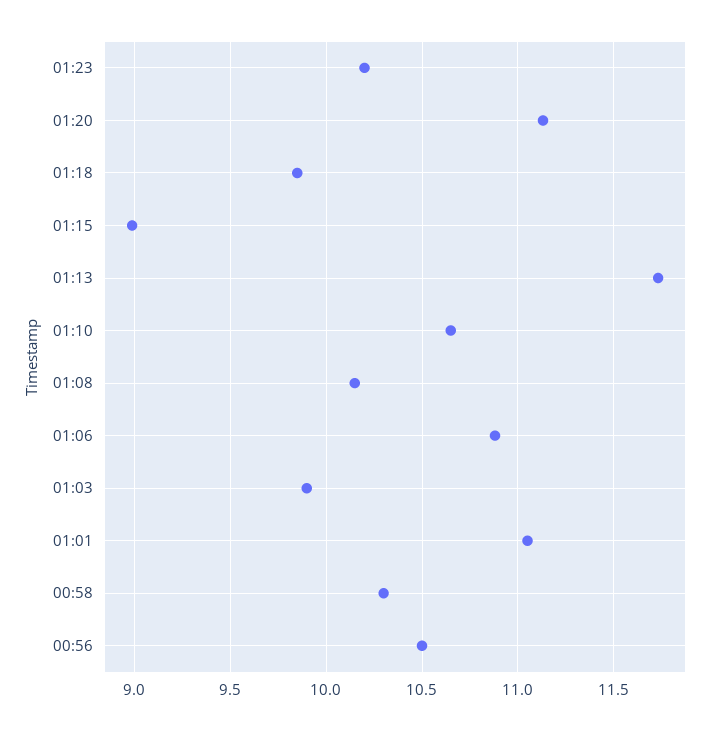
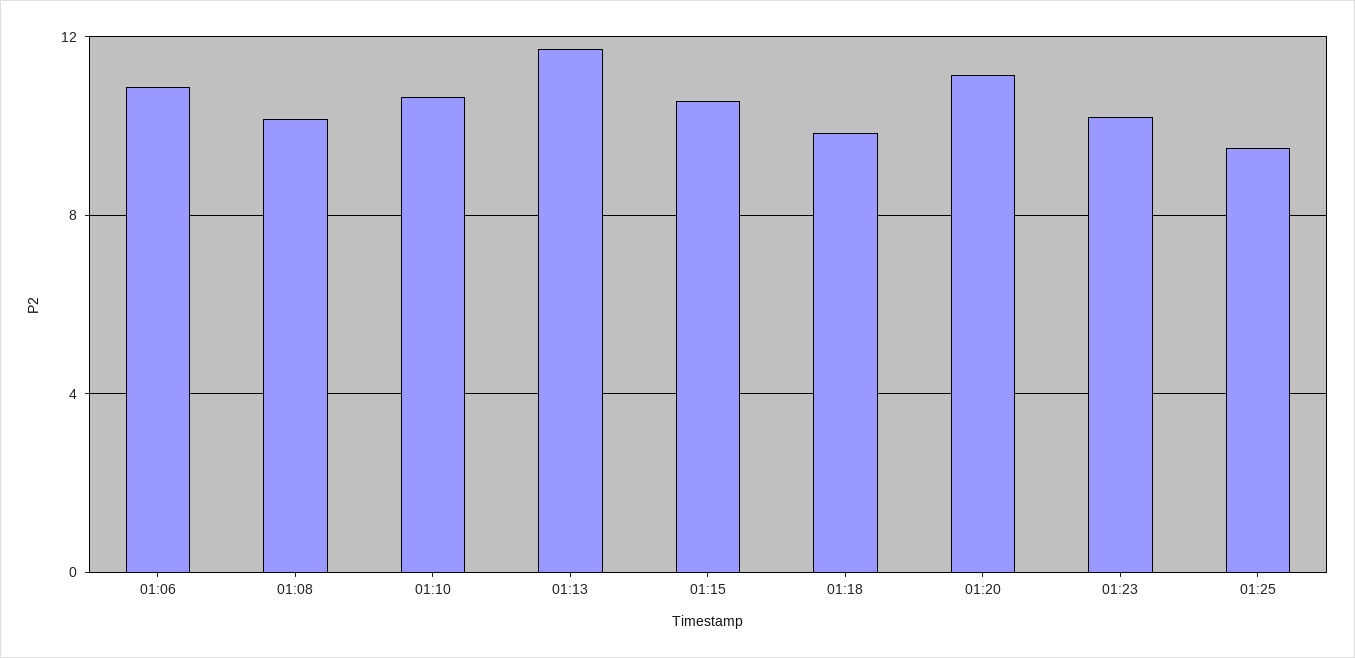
01:15: 9 -> 10.5
01:03: 9.9 -> none
01:01: 11.05 -> none
00:58: 10.3 -> none
00:56: 10.5 -> none
01:25: none -> 9.5

